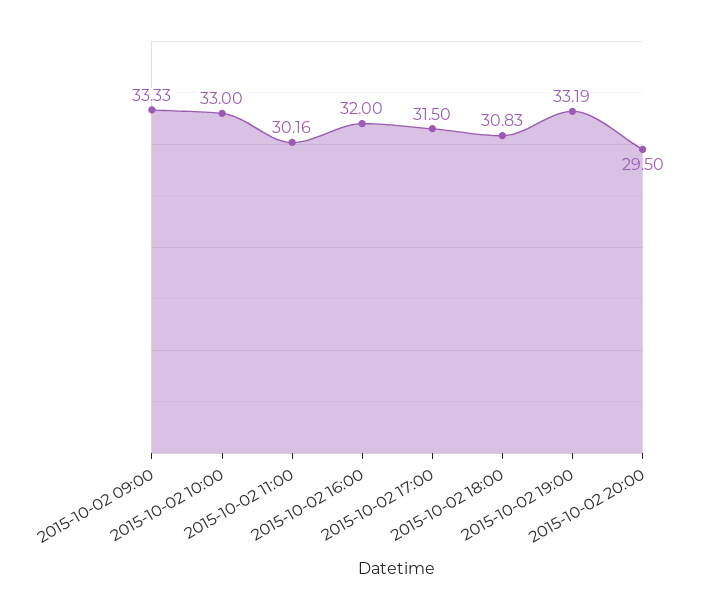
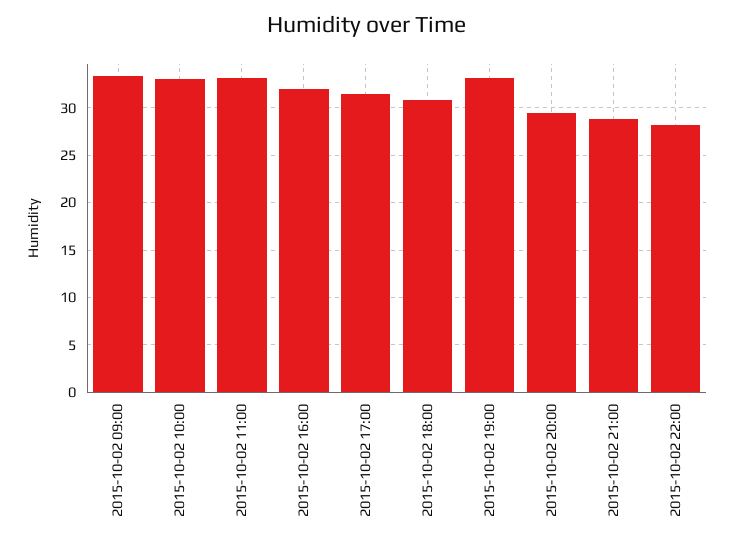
2015-10-02 11:00: 30.16 -> 33
2015-10-02 21:00: none -> 29
2015-10-02 22:00: none -> 28

